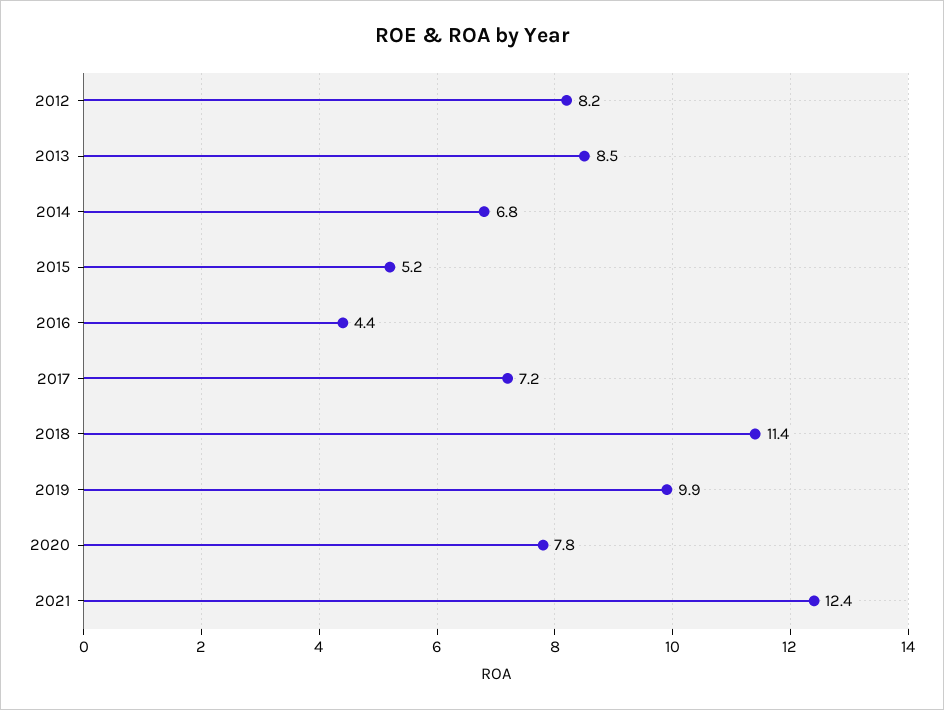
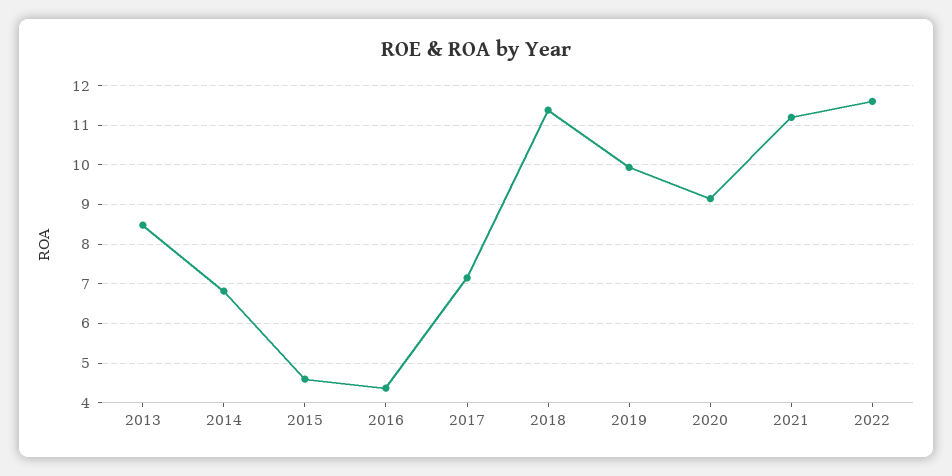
2012: 8.2 -> none
2015: 5.2 -> 4.6
2020: 7.8 -> 9.2
2021: 12.4 -> 11.2
2022: none -> 11.6

